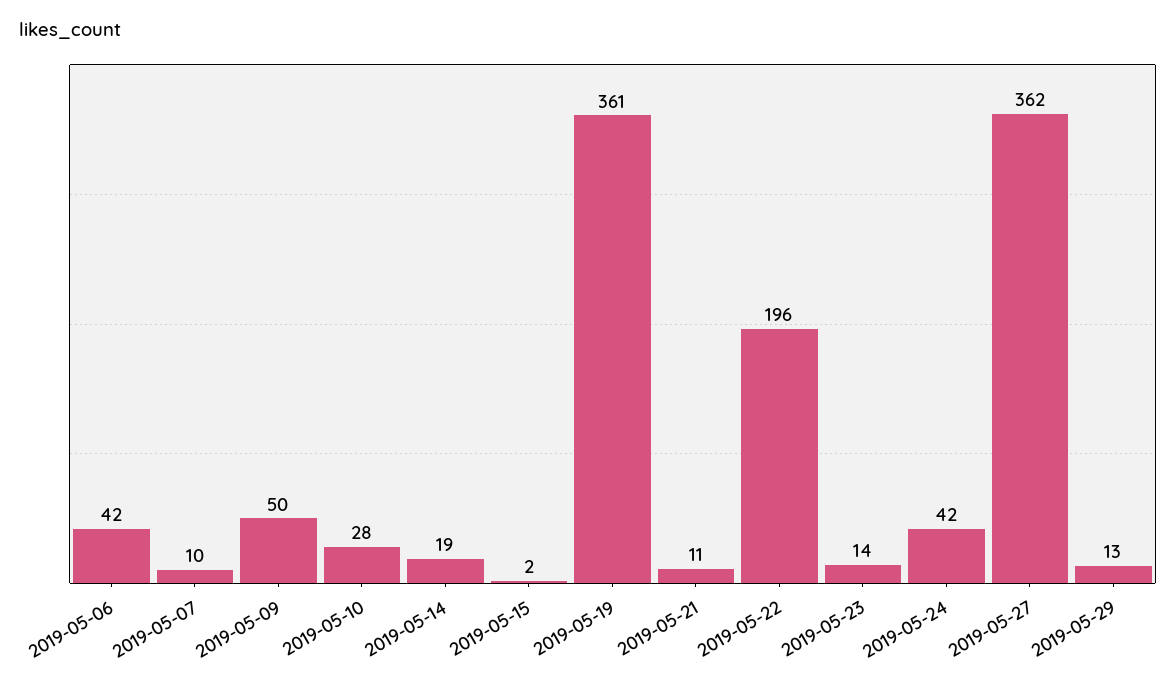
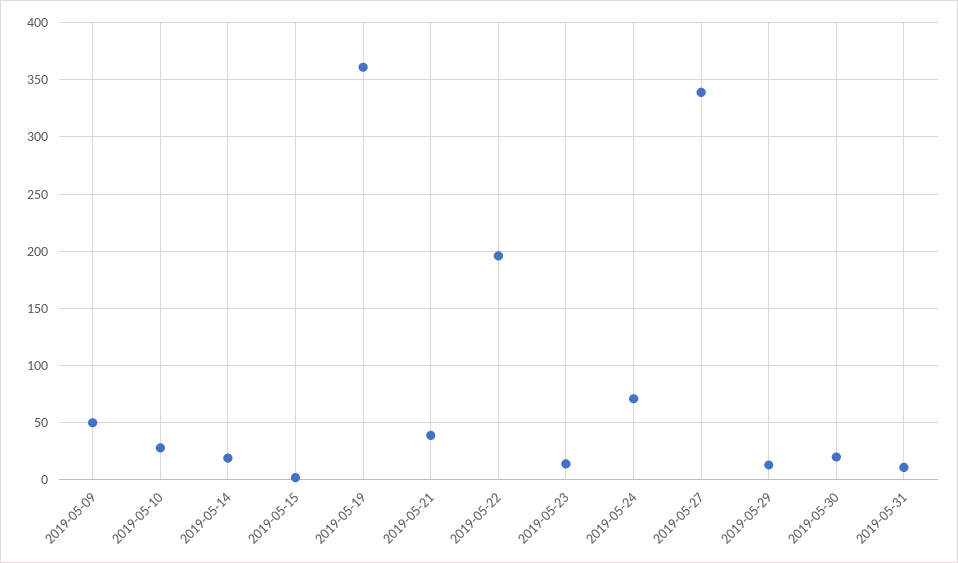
2019-05-06: 42 -> none
2019-05-07: 10 -> none
2019-05-21: 11 -> 40
2019-05-24: 42 -> 70
2019-05-27: 362 -> 340
2019-05-30: none -> 20
2019-05-31: none -> 10

